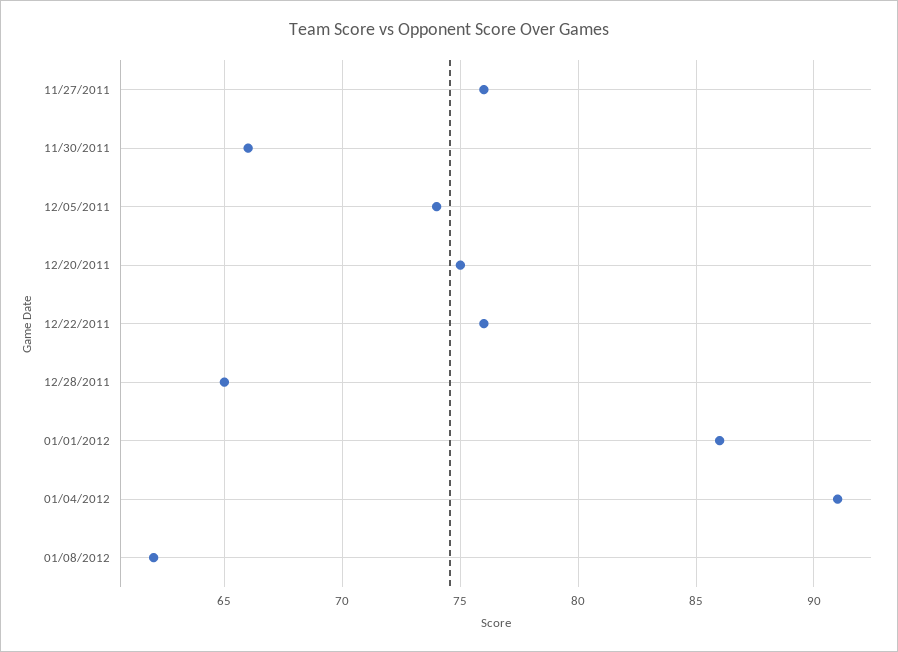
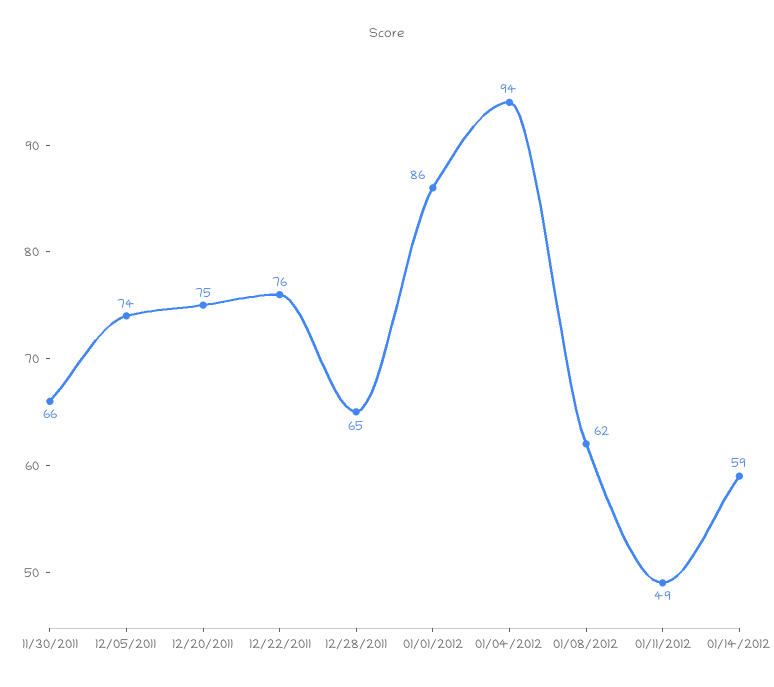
11/27/2011: 76 -> none
01/04/2012: 91 -> 94
01/11/2012: none -> 49
01/14/2012: none -> 59

